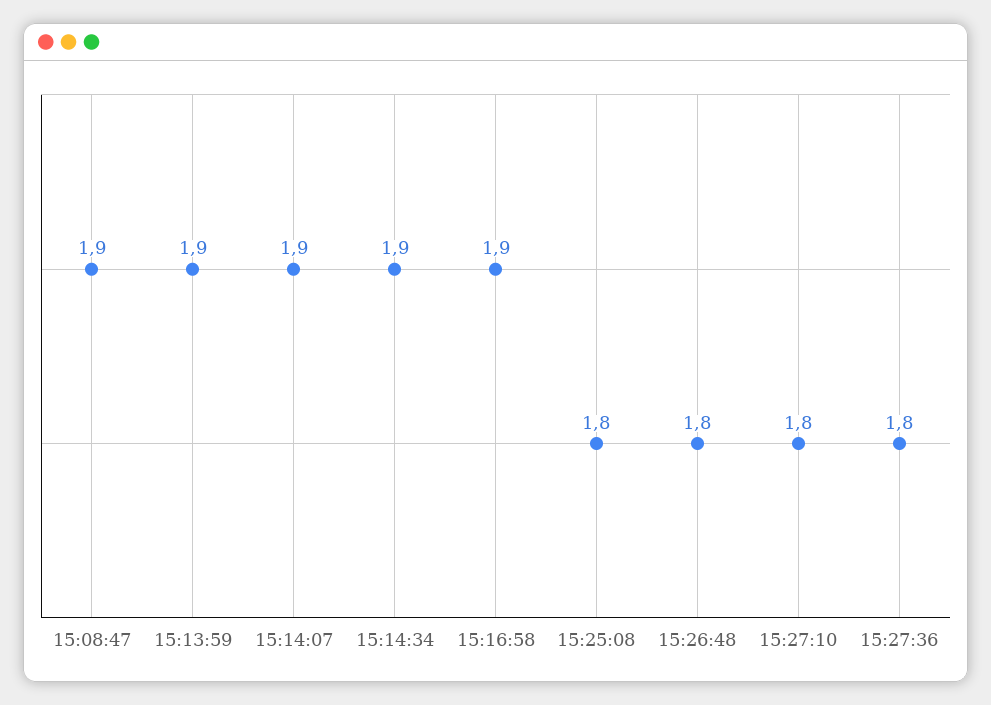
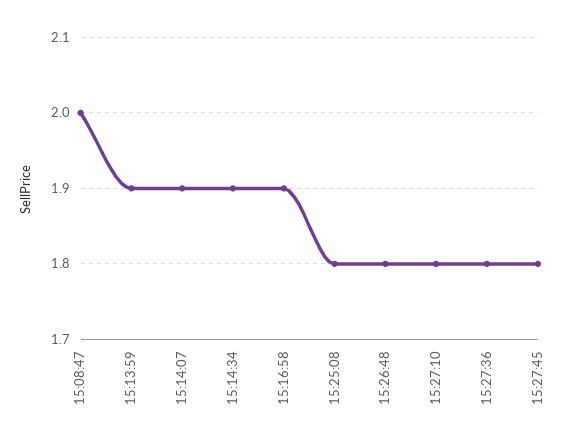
15:08:47: 1.9 -> 2
15:27:45: none -> 1.8

